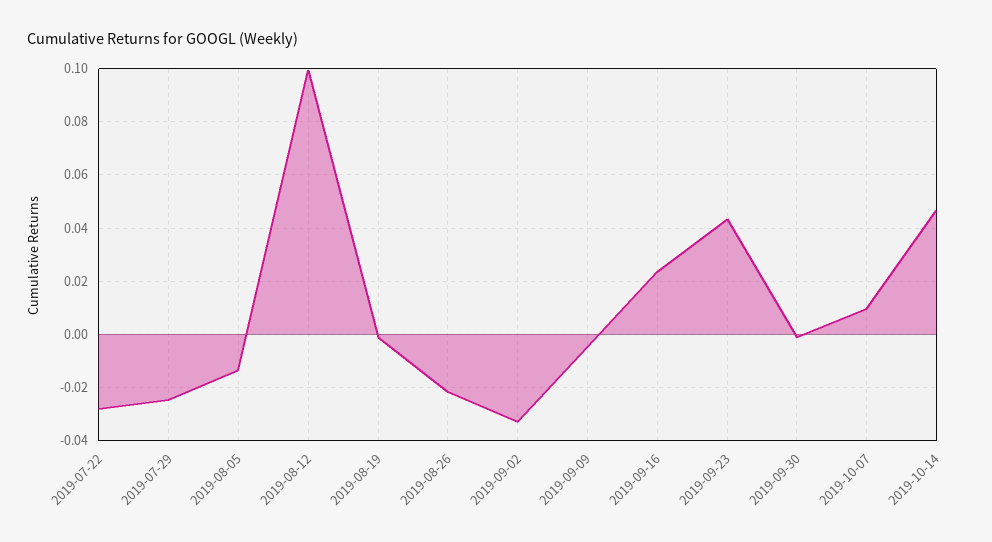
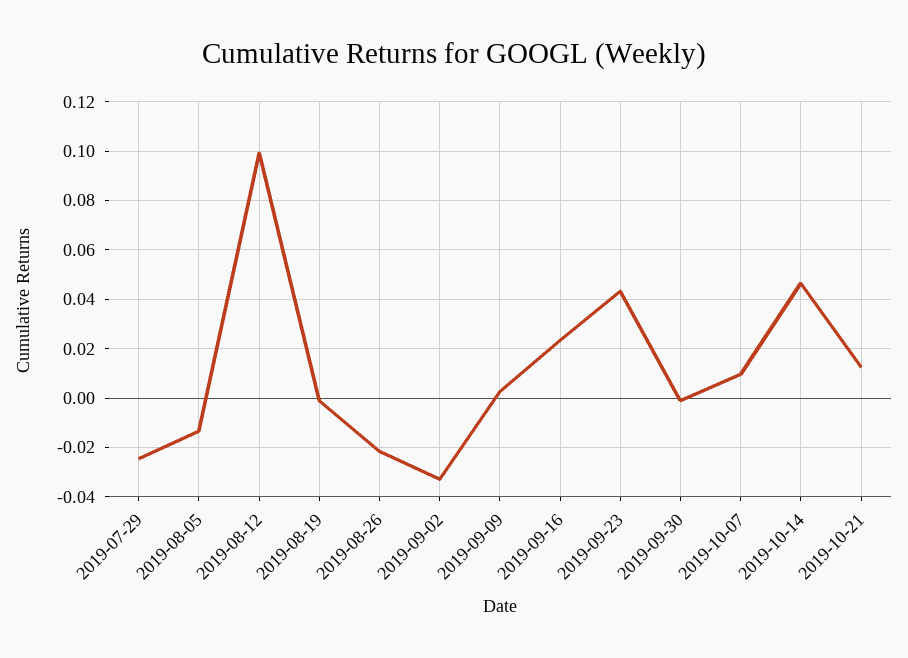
2019-07-22: -0.0275 -> none
2019-09-09: -0.005 -> 0.0025
2019-10-21: none -> 0.0125

